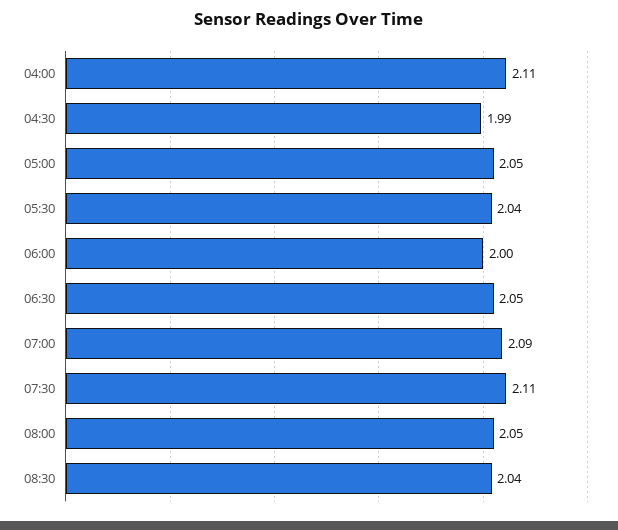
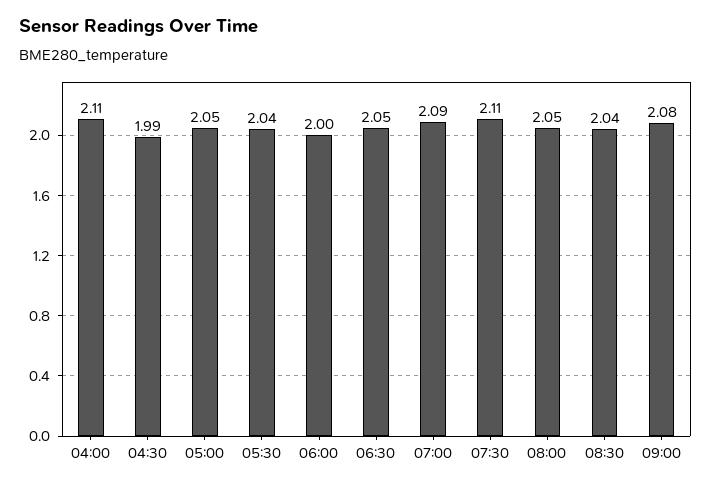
09:00: none -> 2.08

